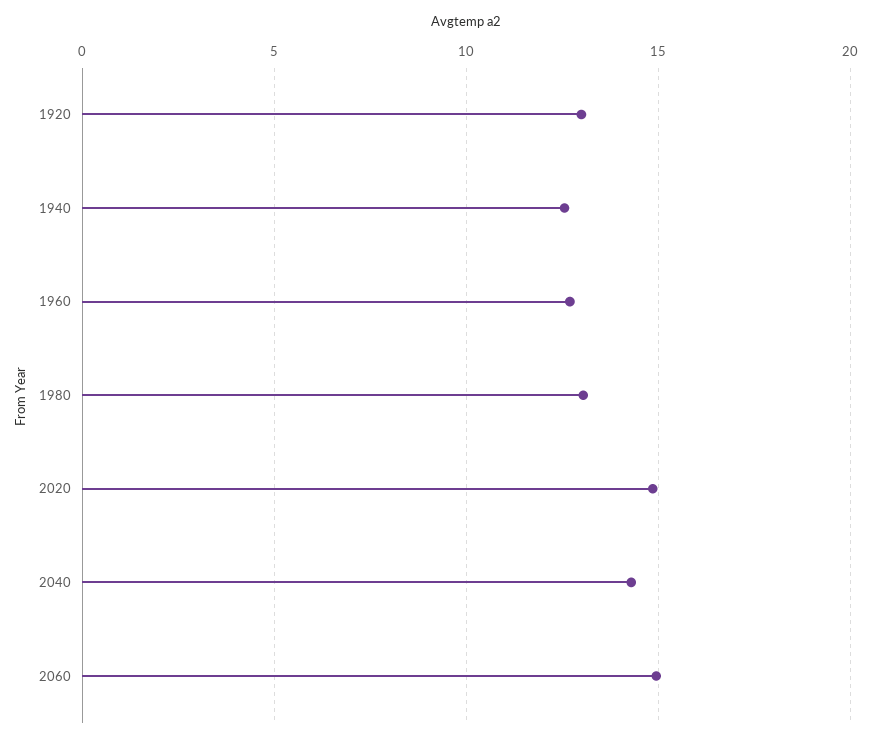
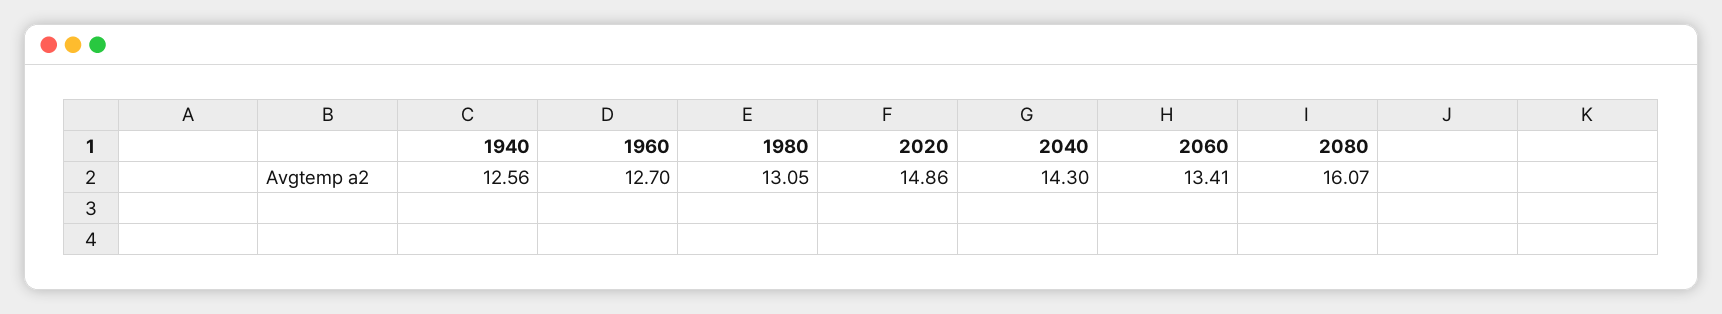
1920: 13 -> none
2060: 15 -> 13.41
2080: none -> 16.07

